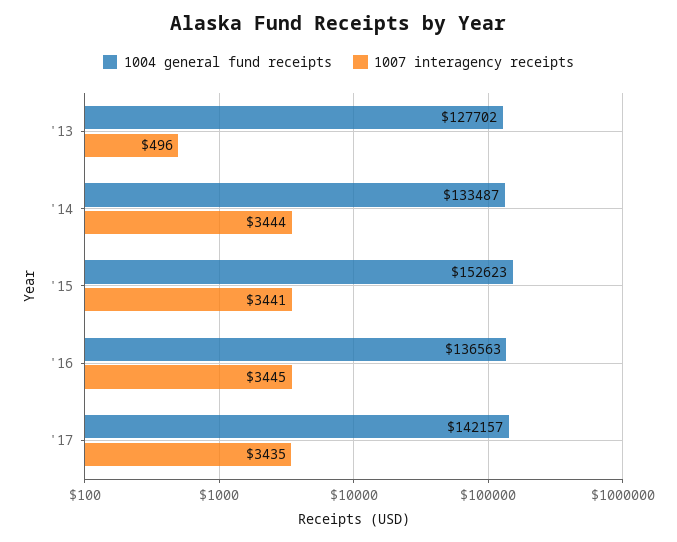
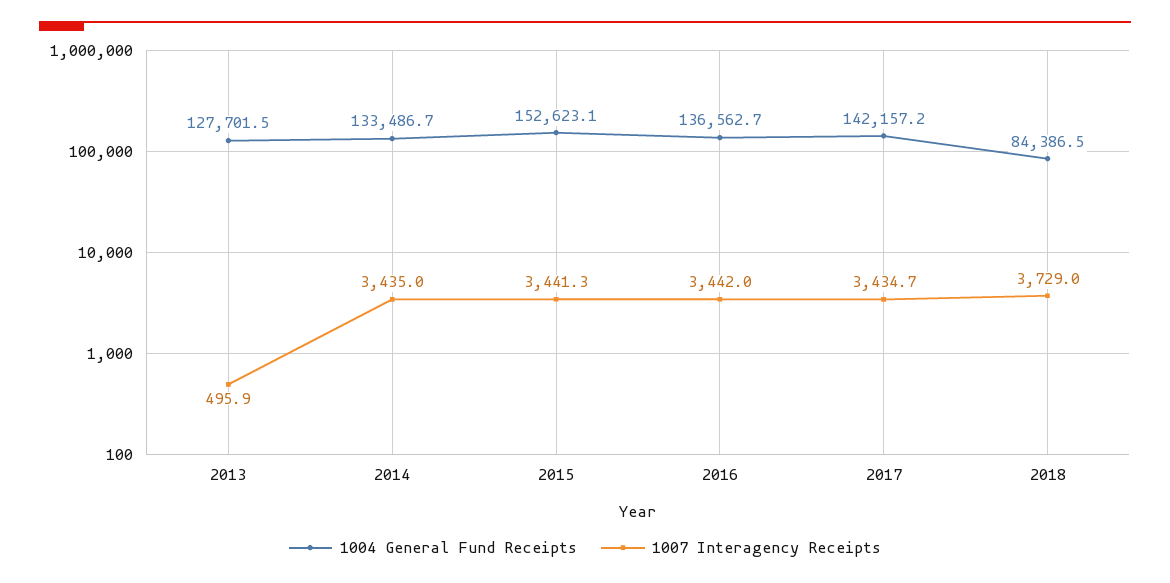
1007 interagency receipts, '14: 3444 -> 3435
1007 interagency receipts, '16: 3445 -> 3442
1004 general fund receipts, 2018: none -> 84386.5
1007 interagency receipts, 2018: none -> 3729

